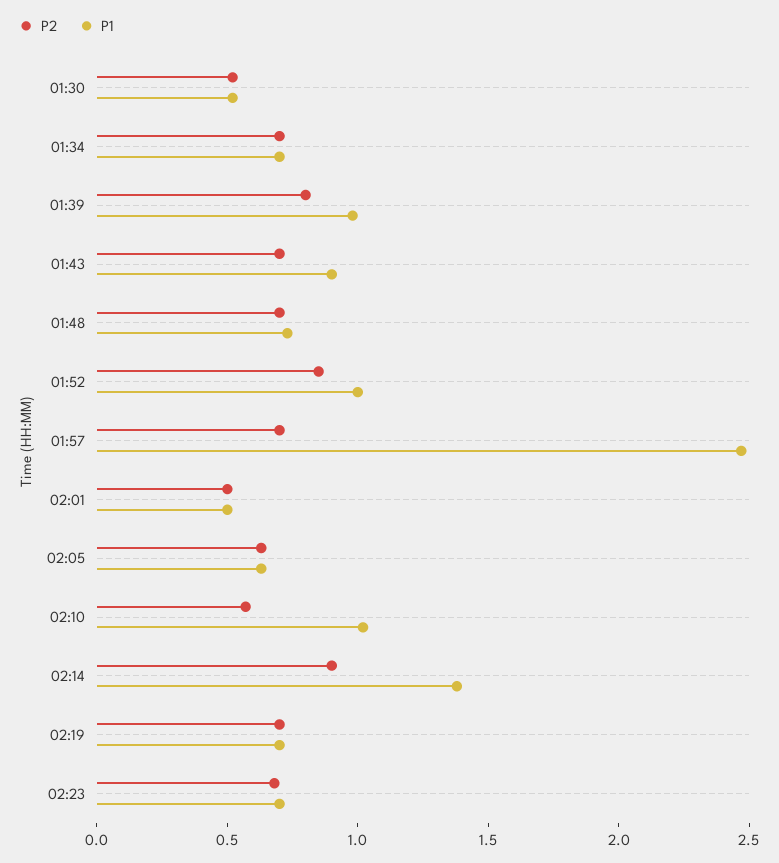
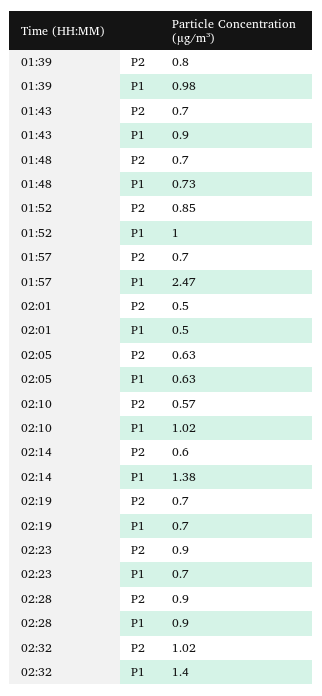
P2, 01:30: 0.5 -> none
P1, 01:30: 0.5 -> none
P2, 01:34: 0.7 -> none
P1, 01:34: 0.7 -> none
P2, 02:14: 0.9 -> 0.6
P2, 02:23: 0.7 -> 0.9
P2, 02:28: none -> 0.9
P1, 02:28: none -> 0.9
P2, 02:32: none -> 1.02
P1, 02:32: none -> 1.4

